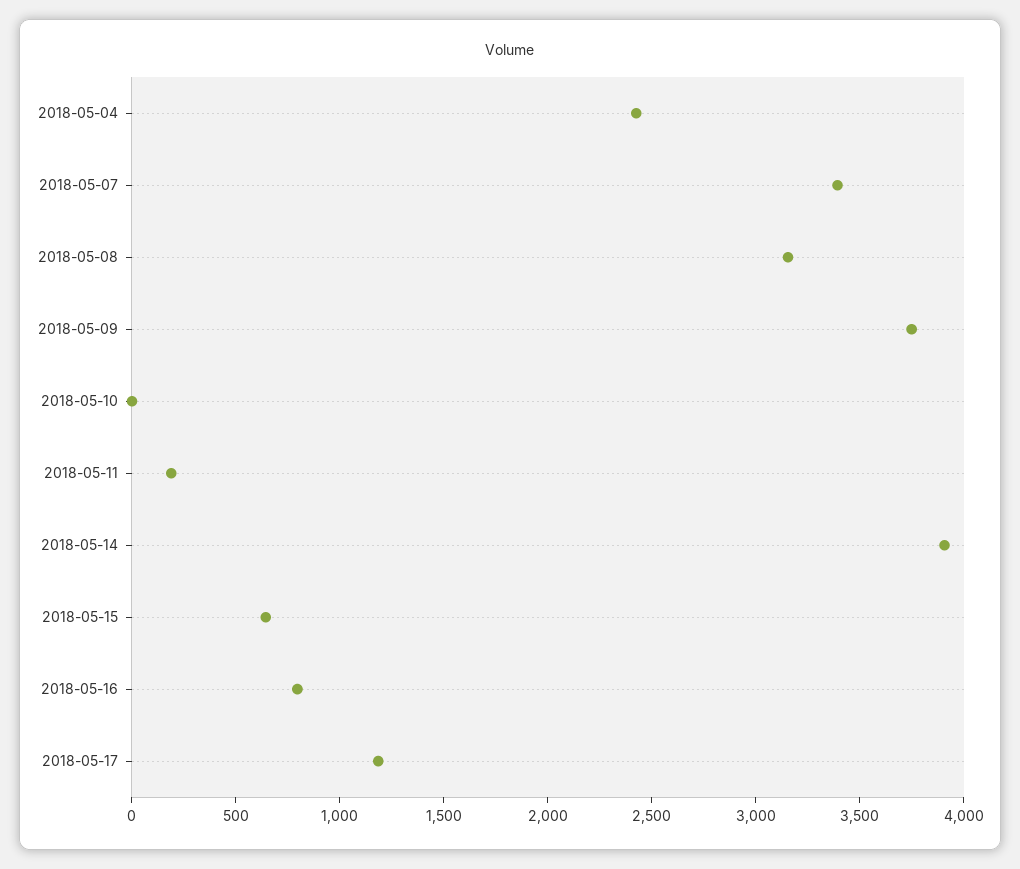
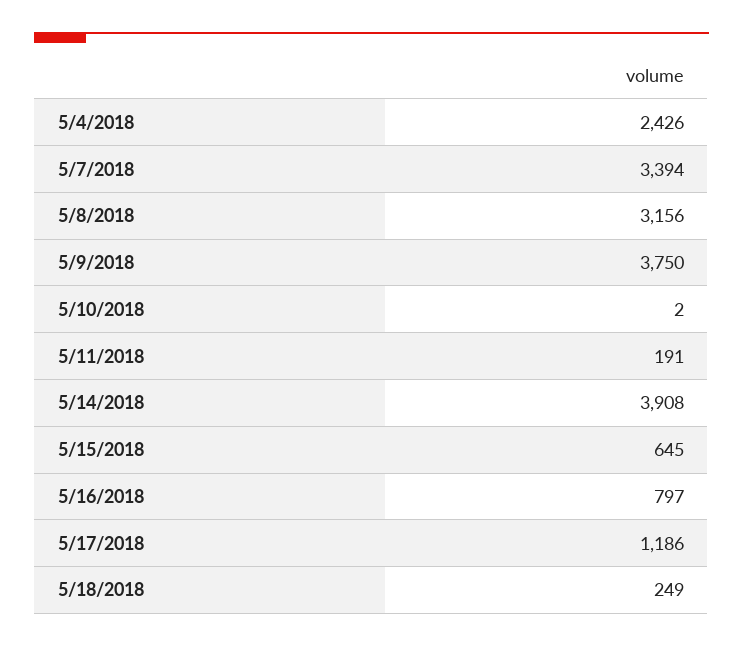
5/18/2018: none -> 249

